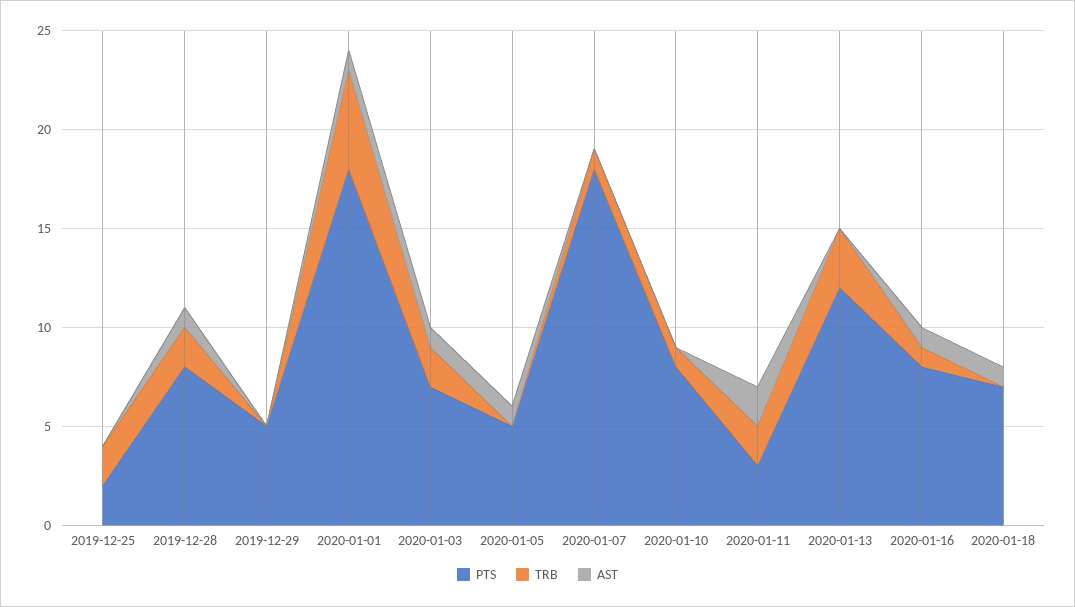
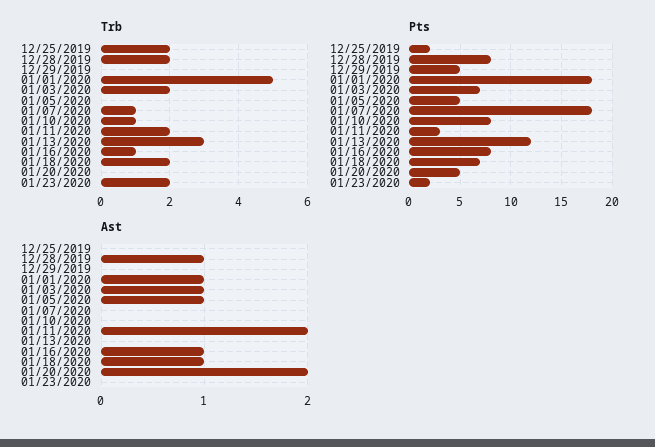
TRB, 2020-01-18: 0 -> 2
TRB, 01/20/2020: none -> 0
TRB, 01/23/2020: none -> 2
PTS, 01/20/2020: none -> 5
PTS, 01/23/2020: none -> 2
AST, 01/20/2020: none -> 2
AST, 01/23/2020: none -> 0

